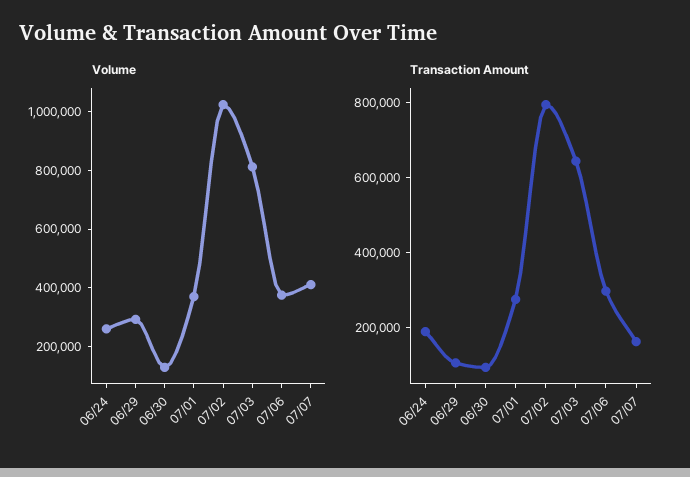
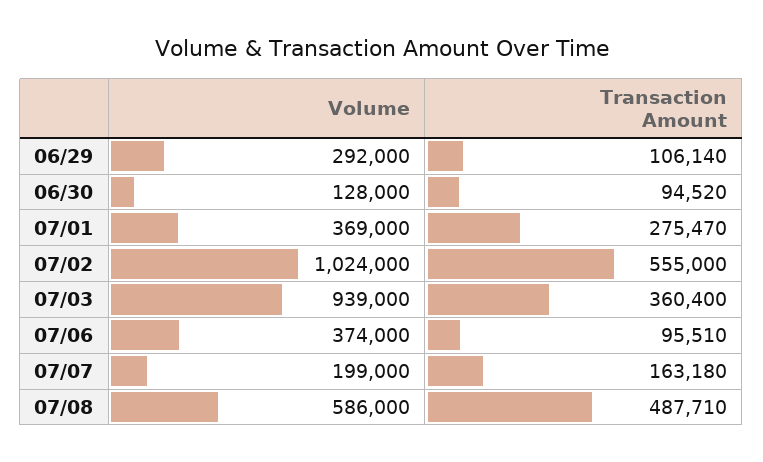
Volume, 06/24: 250000 -> none
Volume, 07/03: 800000 -> 939000
Volume, 07/07: 400000 -> 199000
Transaction Amount, 06/24: 200000 -> none
Transaction Amount, 07/02: 800000 -> 555000
Transaction Amount, 07/03: 650000 -> 360400
Transaction Amount, 07/06: 300000 -> 95510
Volume, 07/08: none -> 586000
Transaction Amount, 07/08: none -> 487710

